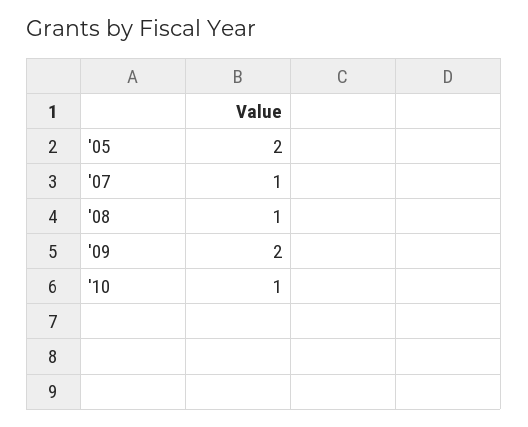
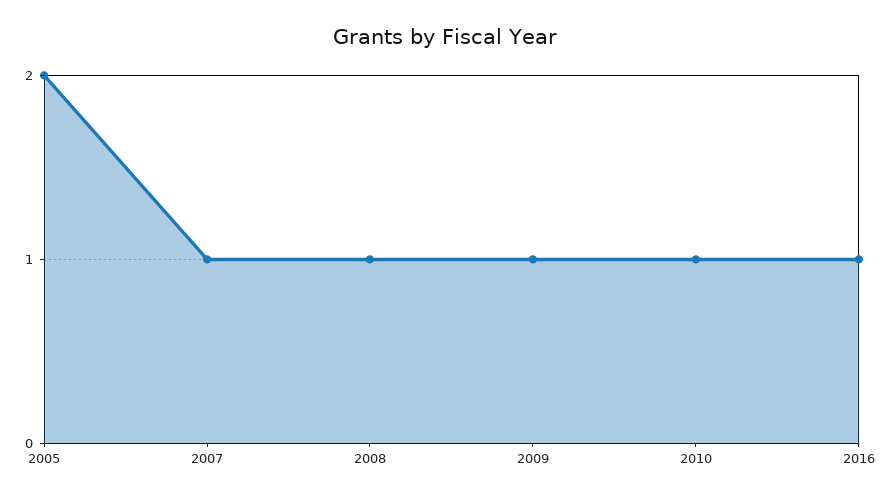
'09: 2 -> 1
2016: none -> 1

